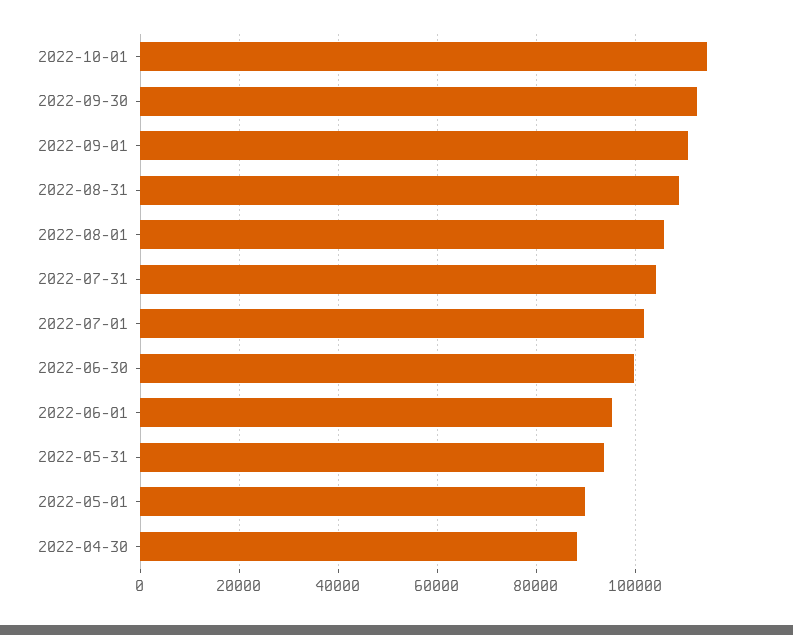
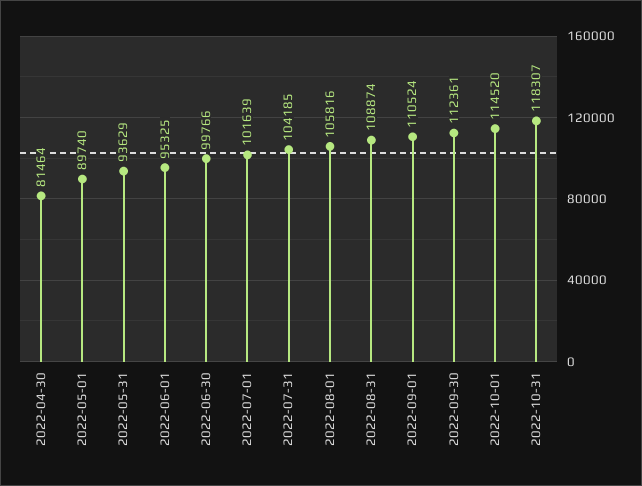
2022-04-30: 88000 -> 81464
2022-10-31: none -> 118307

